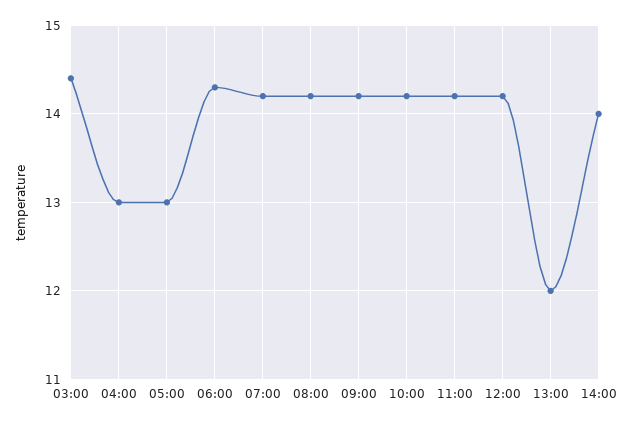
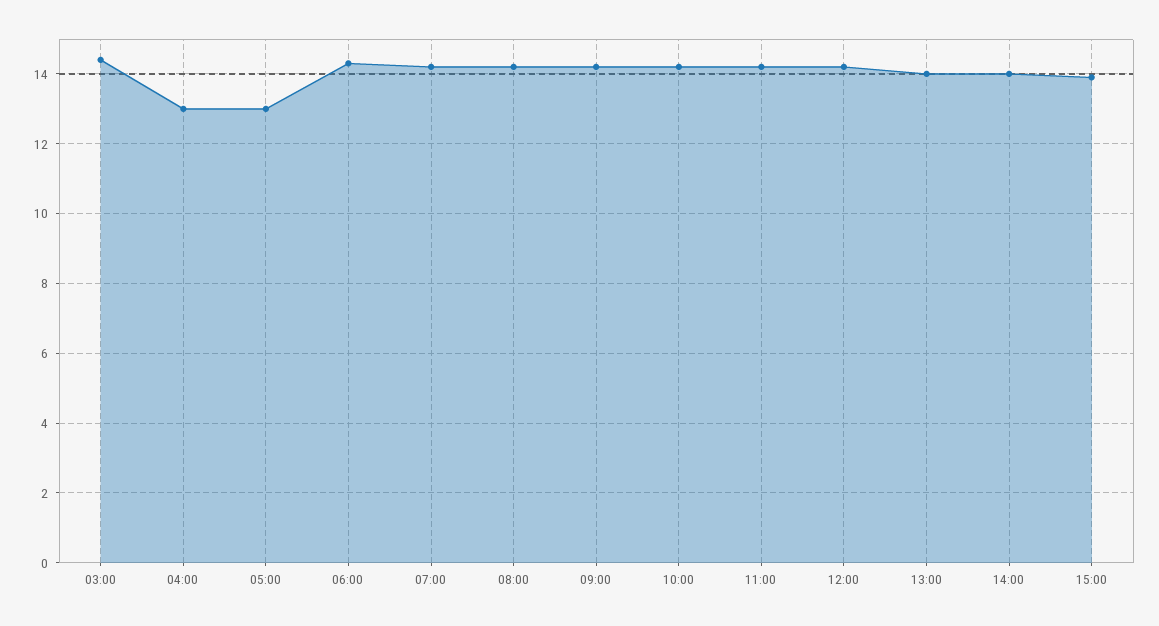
13:00: 12 -> 14
15:00: none -> 14

